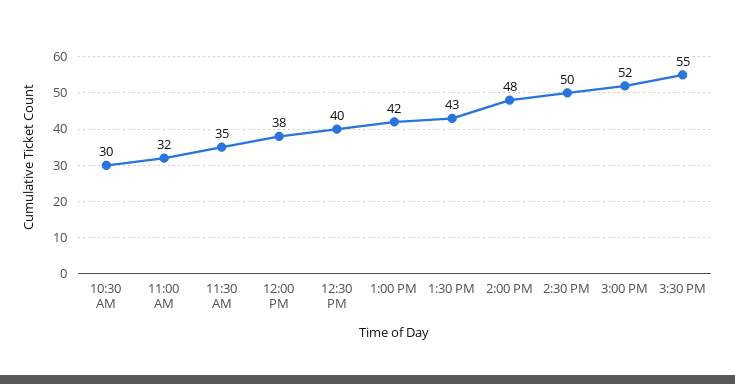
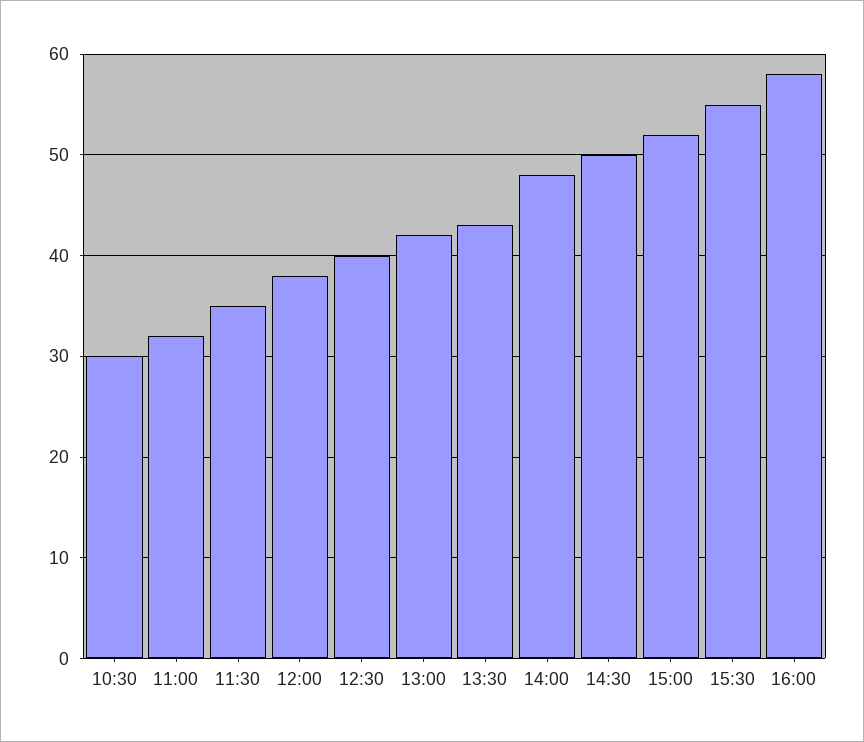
16:00: none -> 58

